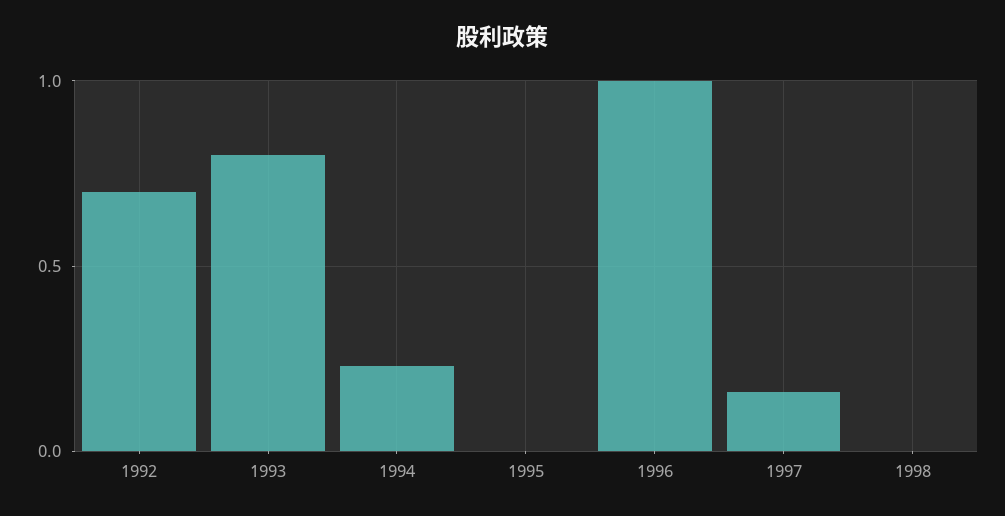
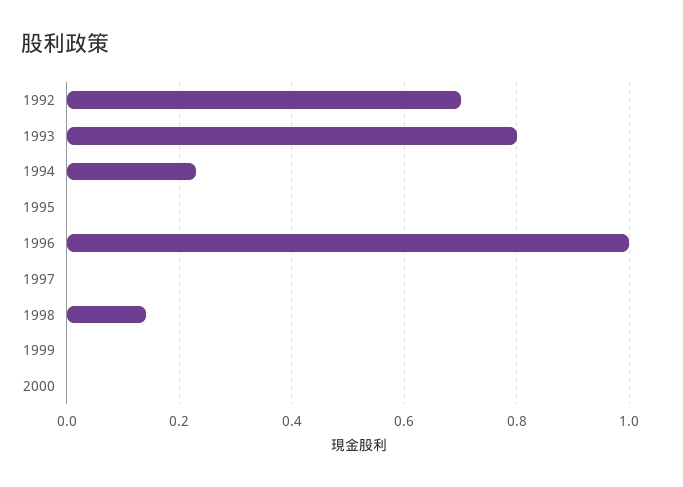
1997: 0.15 -> 0
1998: 0 -> 0.15
1999: none -> 0
2000: none -> 0

